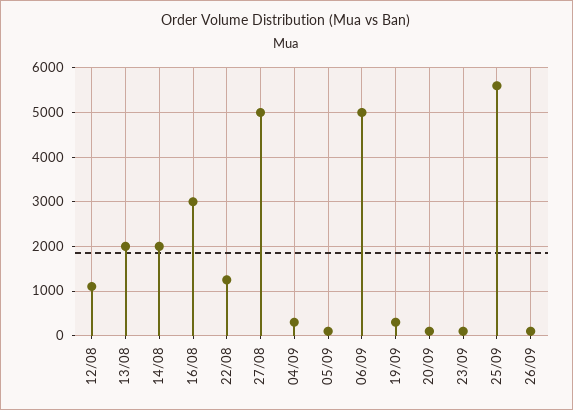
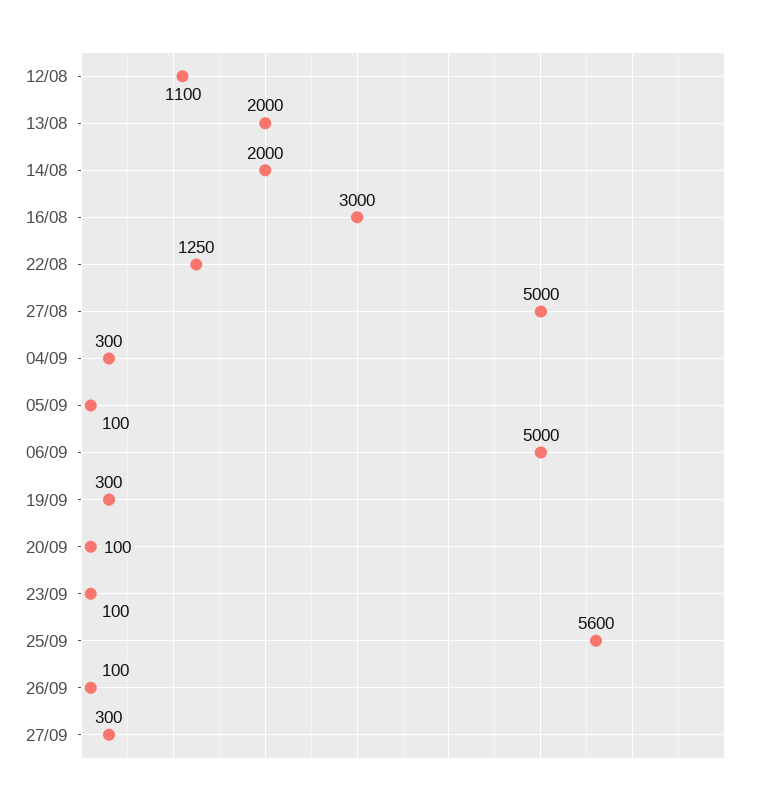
27/09: none -> 300

